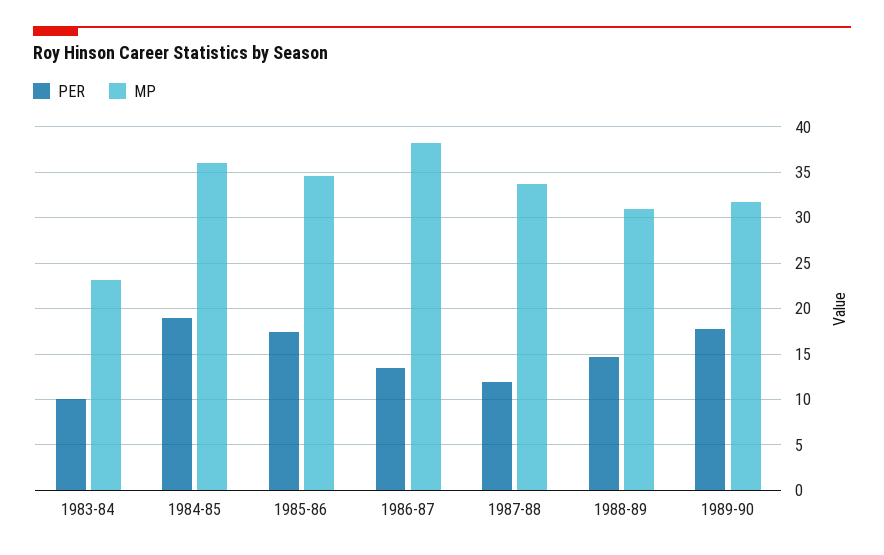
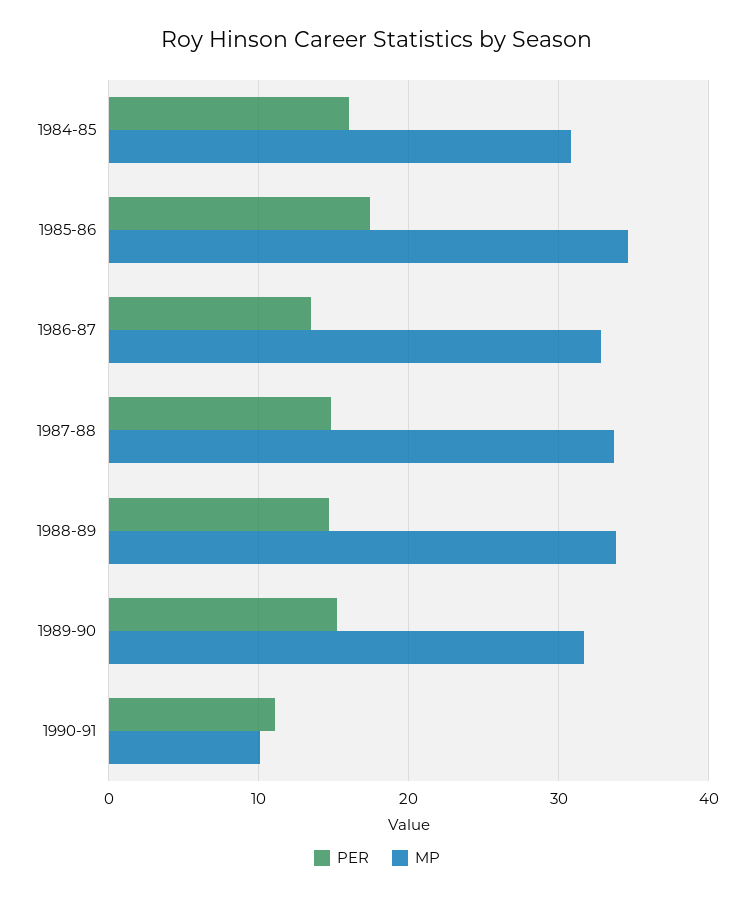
PER, 1983-84: 10 -> none
MP, 1983-84: 23 -> none
PER, 1984-85: 19 -> 16
MP, 1984-85: 36 -> 31
MP, 1986-87: 38 -> 33
PER, 1987-88: 12 -> 15
MP, 1988-89: 31 -> 34
PER, 1989-90: 18 -> 15
PER, 1990-91: none -> 11
MP, 1990-91: none -> 10

